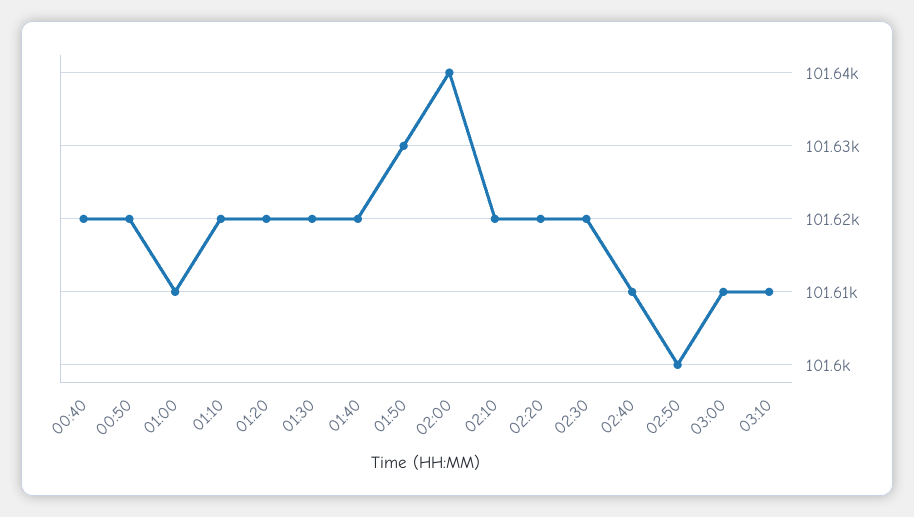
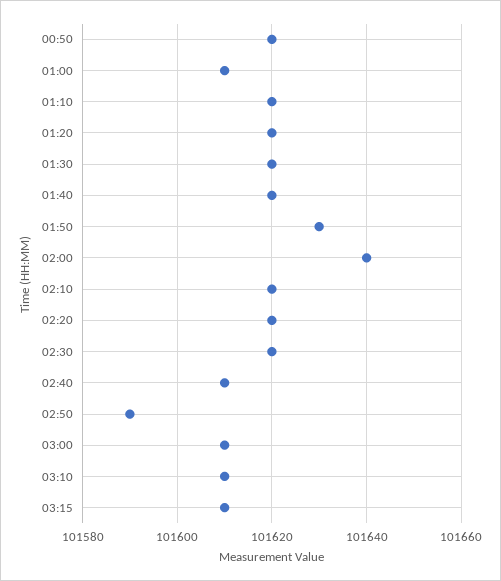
00:40: 101620 -> none
02:50: 101600 -> 101590
03:15: none -> 101610

